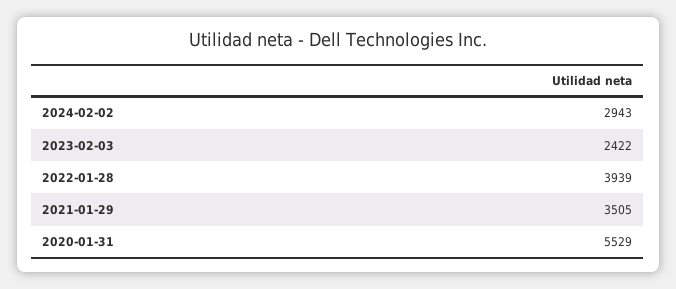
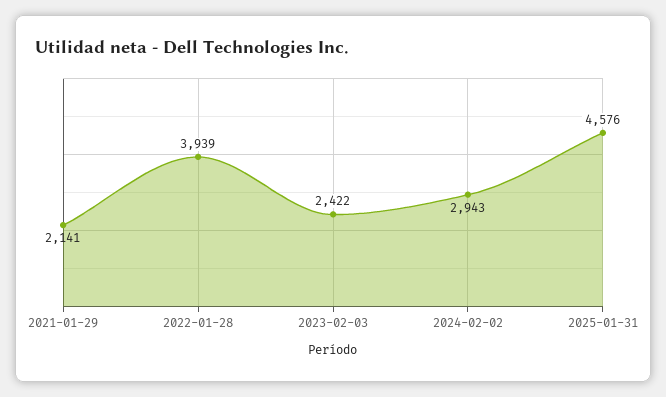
2021-01-29: 3505 -> 2141
2020-01-31: 5529 -> none
2025-01-31: none -> 4576

